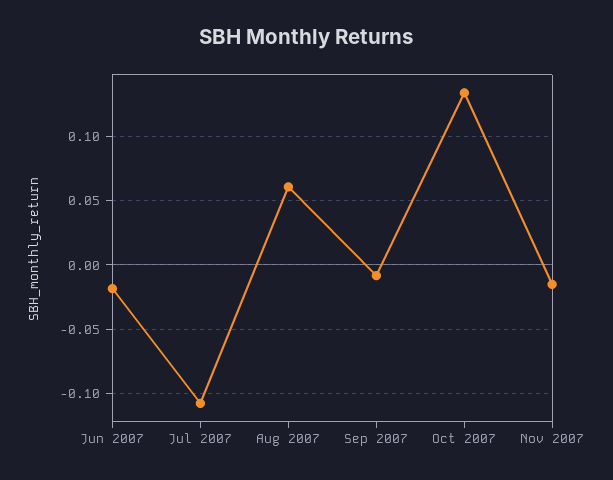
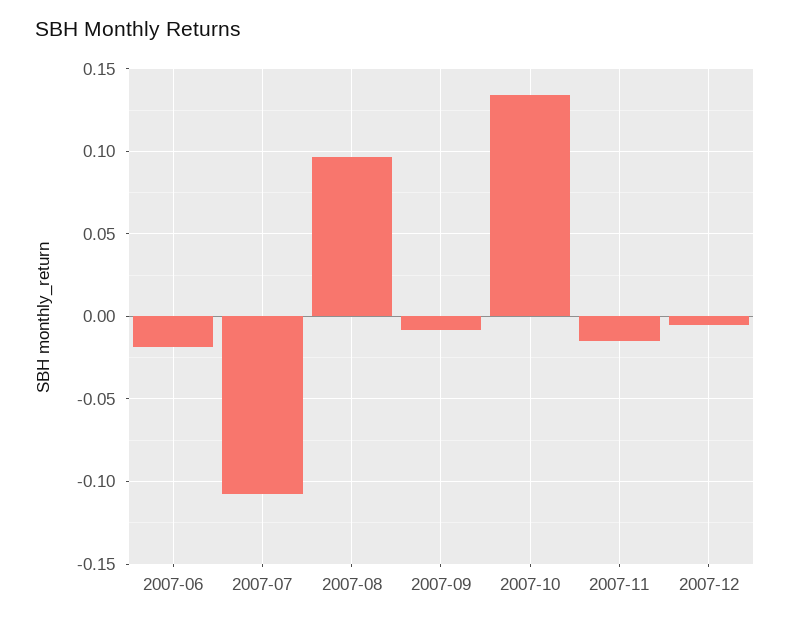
Aug 2007: 0.06 -> 0.095
2007-12: none -> -0.005

